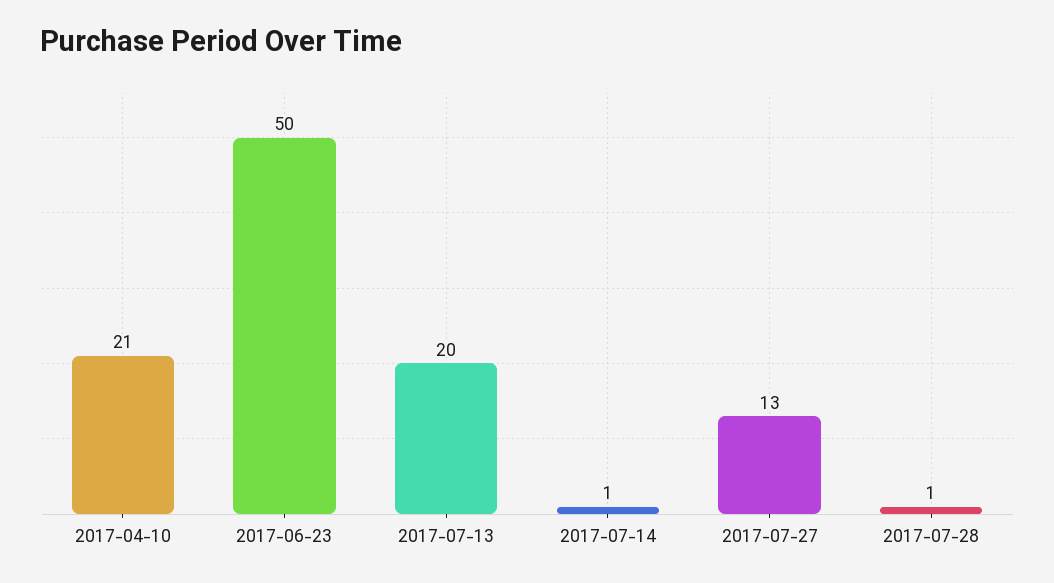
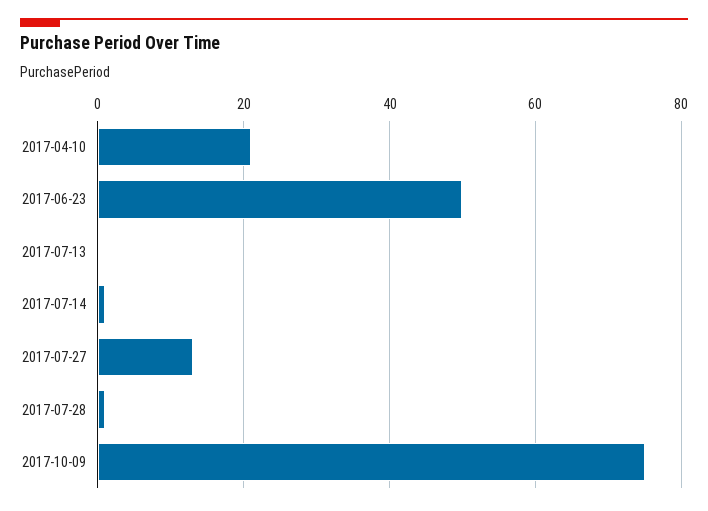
2017-07-13: 20 -> 0
2017-10-09: none -> 75

